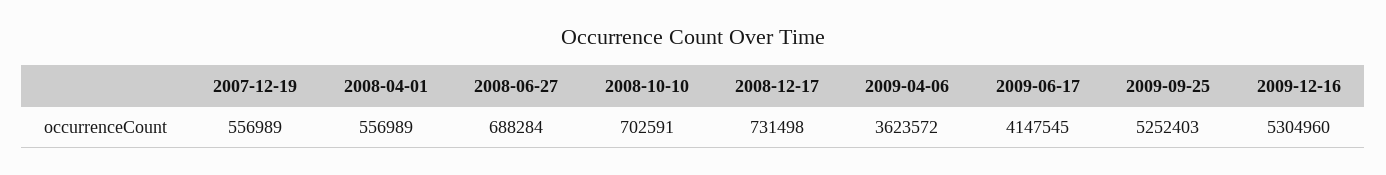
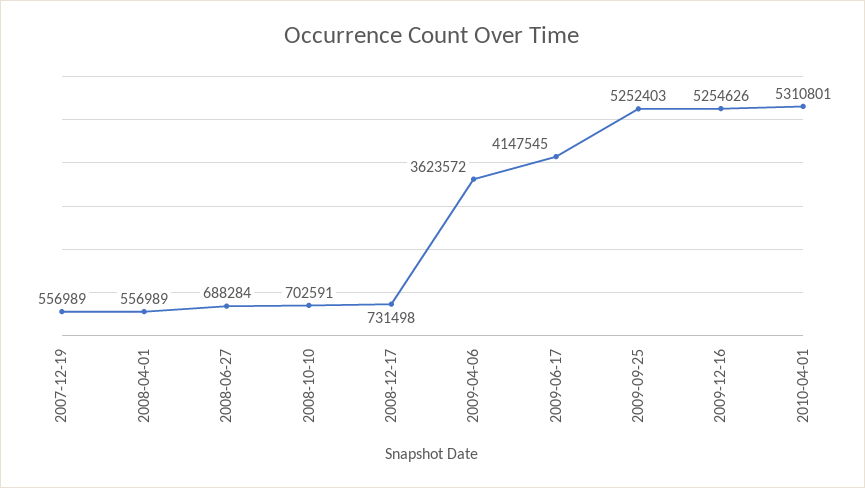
2009-12-16: 5304960 -> 5254626
2010-04-01: none -> 5310801

